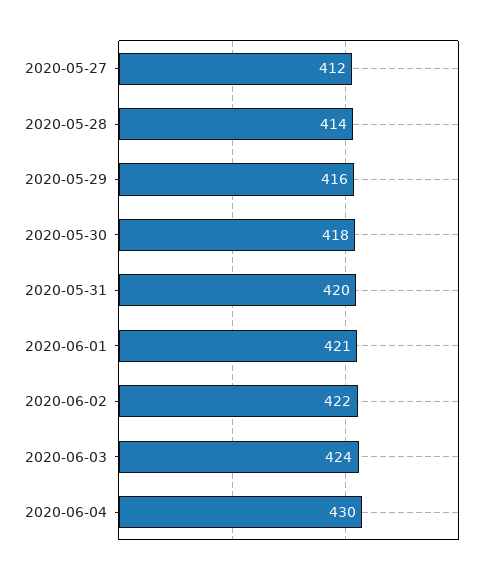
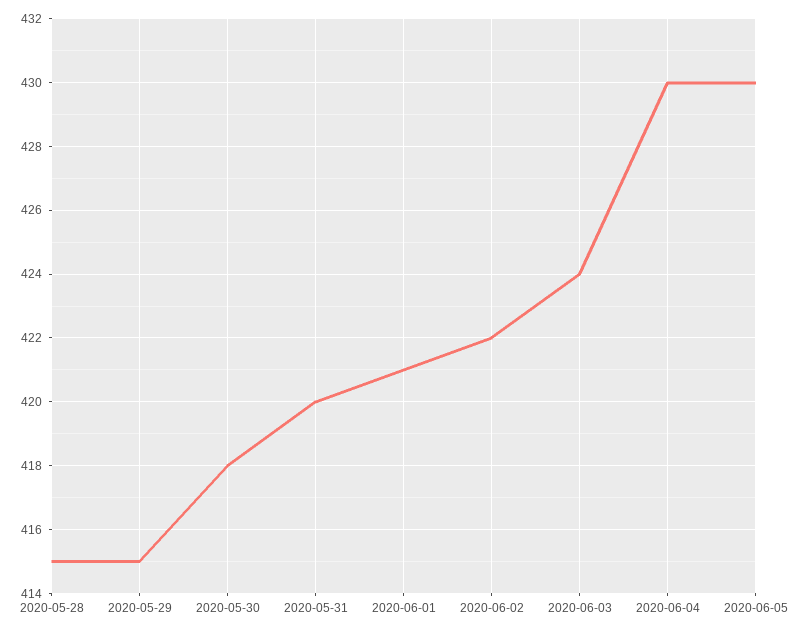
2020-05-27: 412 -> none
2020-05-28: 414 -> 415
2020-05-29: 416 -> 415
2020-06-05: none -> 430

